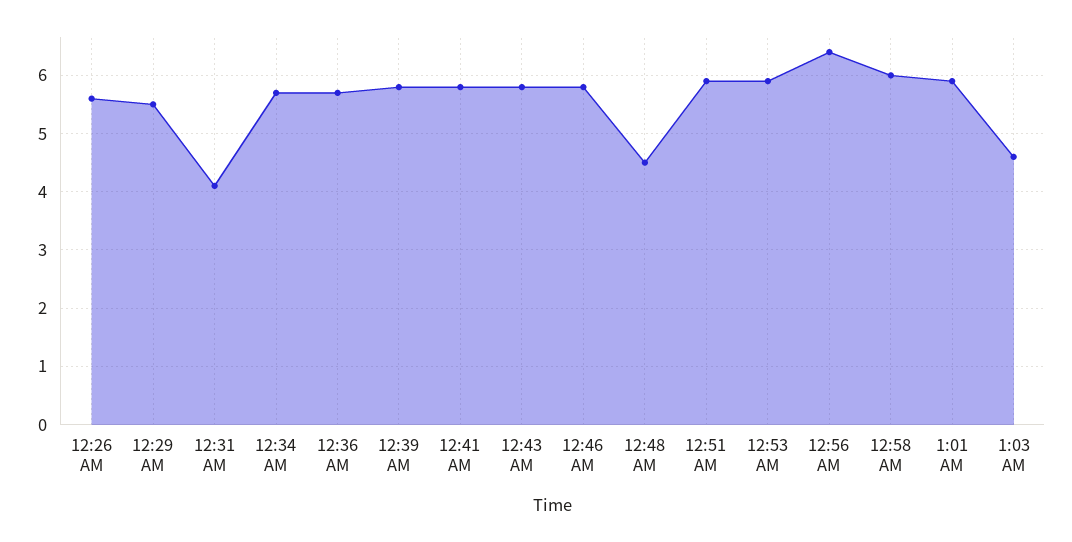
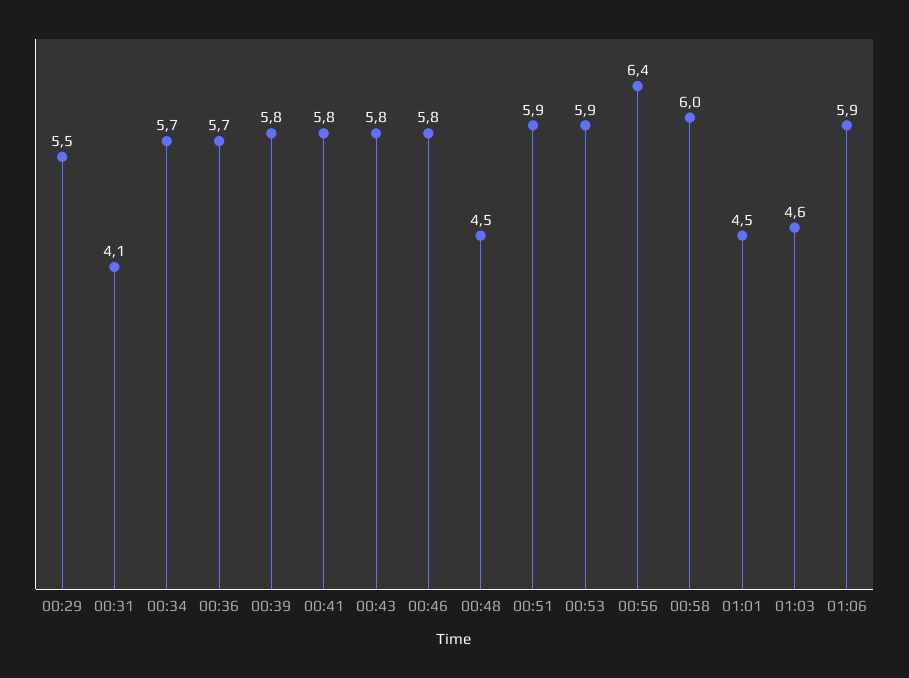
12:26 AM: 5.5 -> none
1:01 AM: 6 -> 4.5
01:06: none -> 5.9

